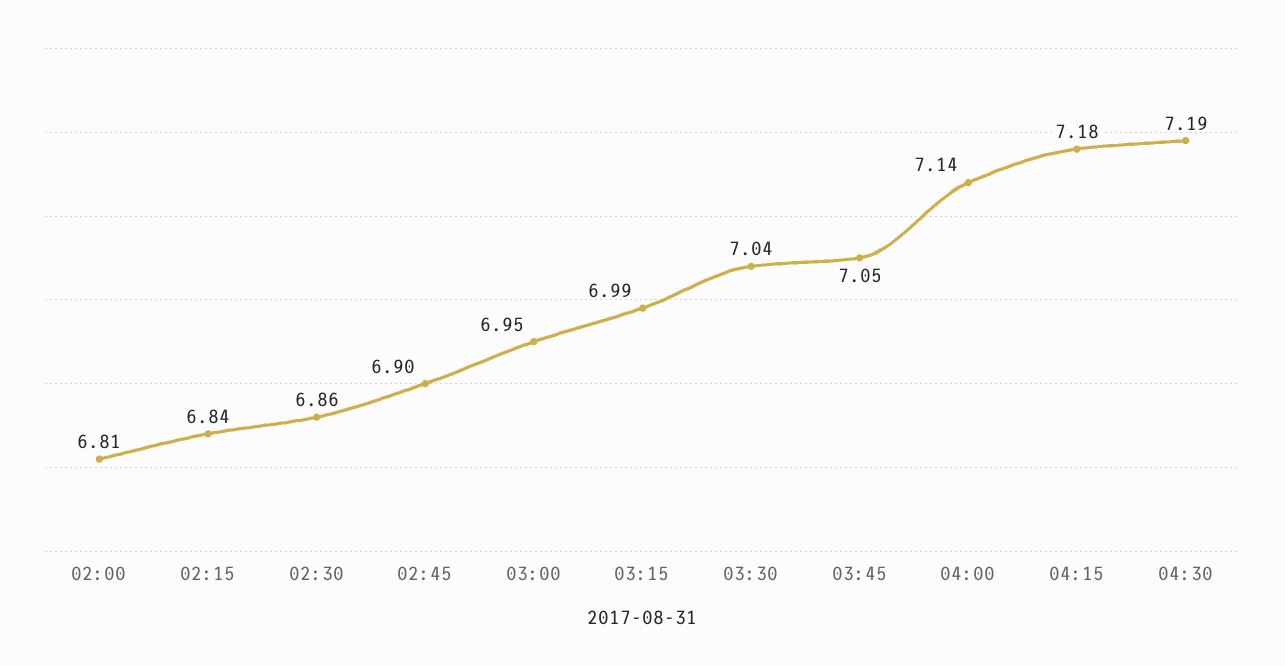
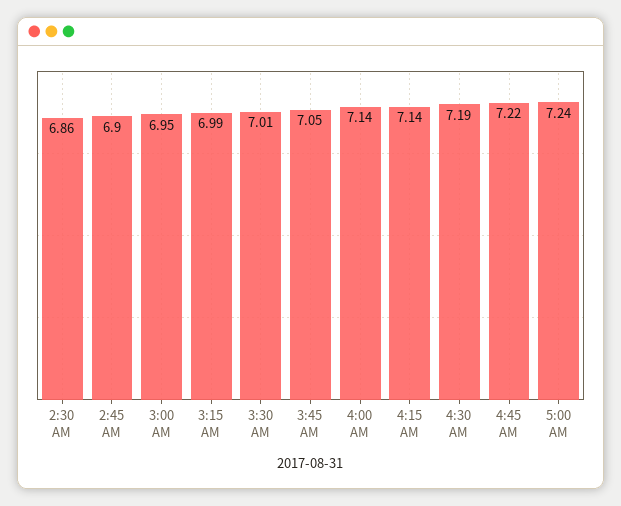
02:00: 6.81 -> none
02:15: 6.84 -> none
03:30: 7.04 -> 7.01
04:15: 7.18 -> 7.14
4:45 AM: none -> 7.22
5:00 AM: none -> 7.24

